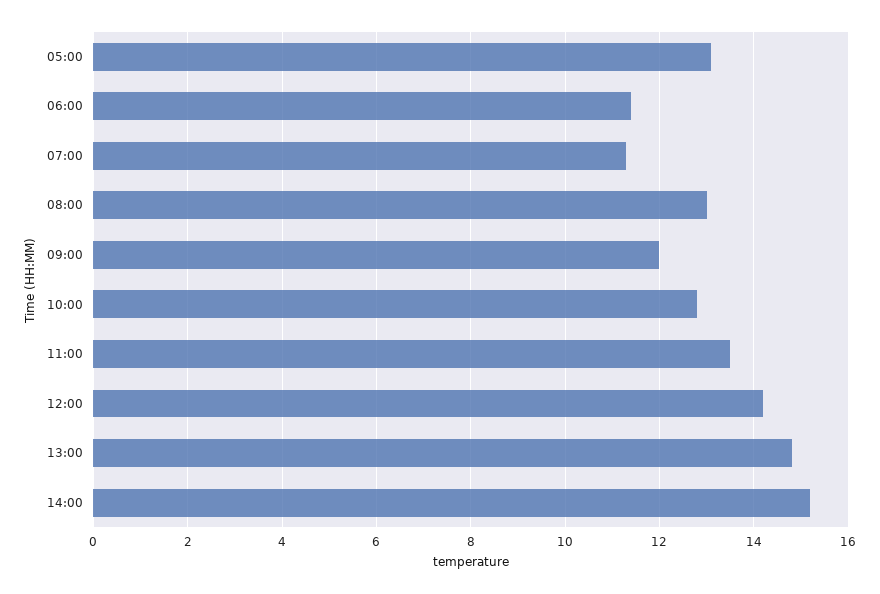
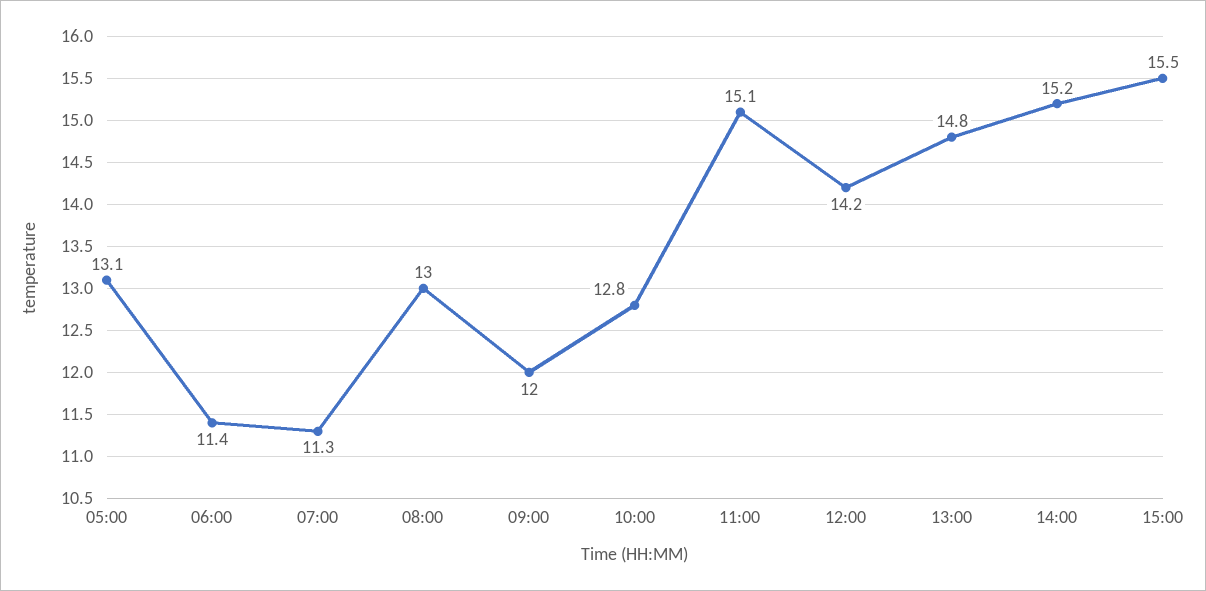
11:00: 13.5 -> 15.1
15:00: none -> 15.5

